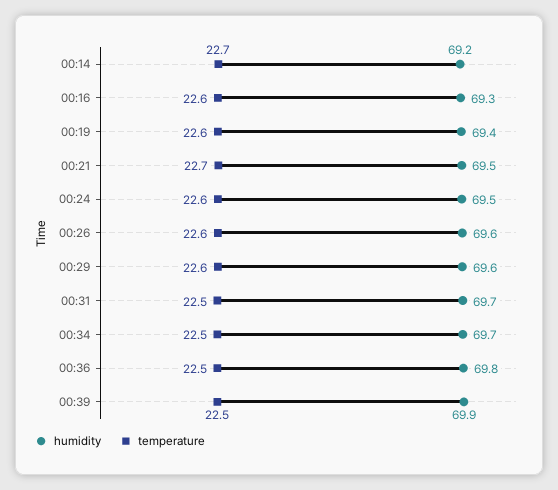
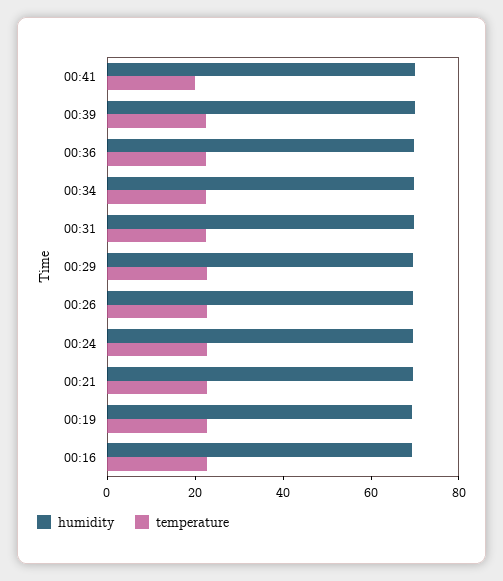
humidity, 00:14: 69.2 -> none
temperature, 00:14: 22.7 -> none
humidity, 00:41: none -> 70
temperature, 00:41: none -> 20

